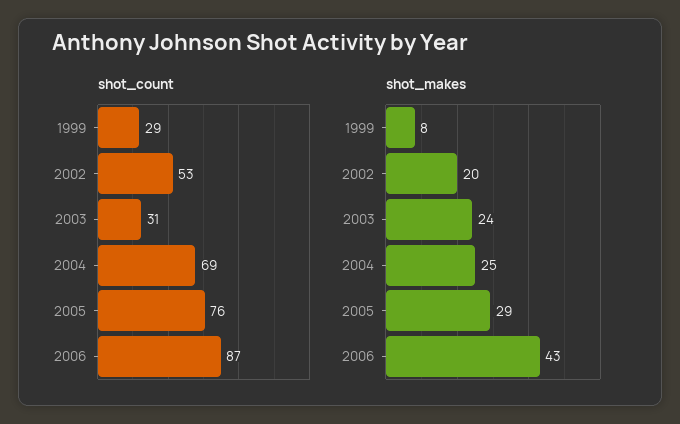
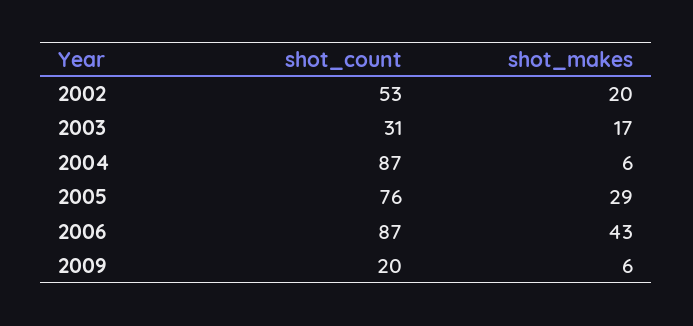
shot_count, 1999: 29 -> none
shot_count, 2004: 69 -> 87
shot_makes, 1999: 8 -> none
shot_makes, 2003: 24 -> 17
shot_makes, 2004: 25 -> 6
shot_count, 2009: none -> 20
shot_makes, 2009: none -> 6

